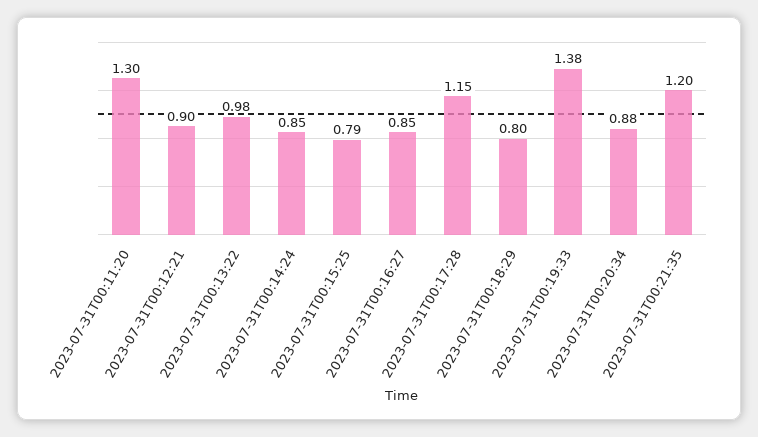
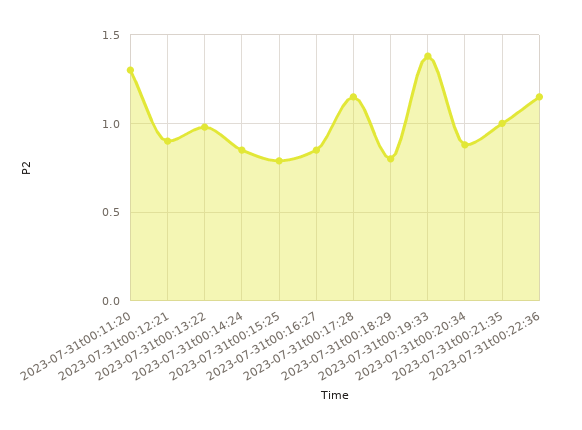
2023-07-31T00:21:35: 1.2 -> 1
2023-07-31t00:22:36: none -> 1.15

